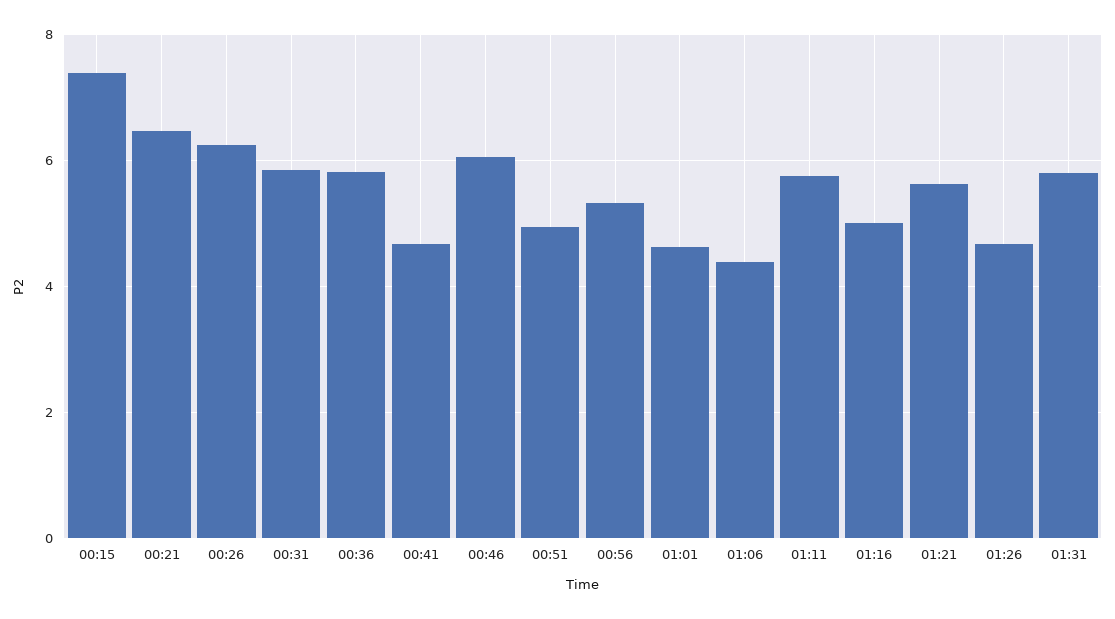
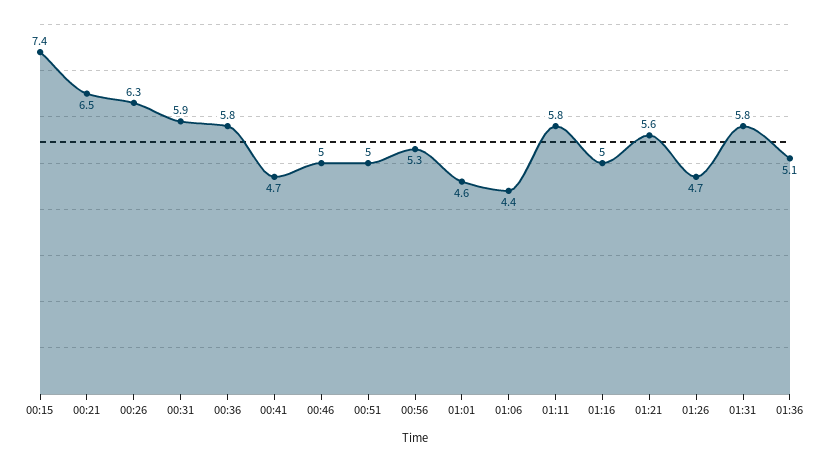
00:46: 6 -> 5
01:36: none -> 5.1

